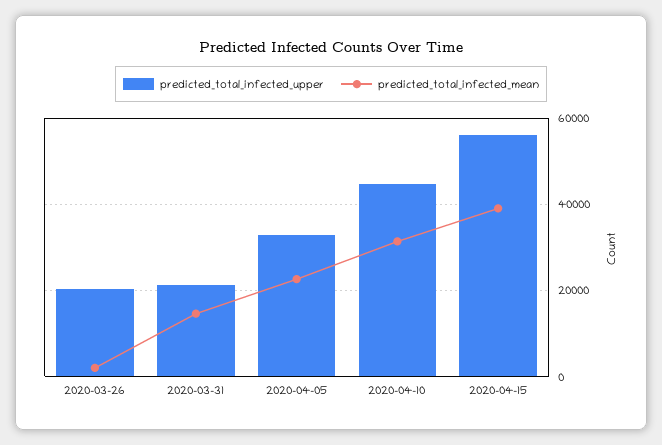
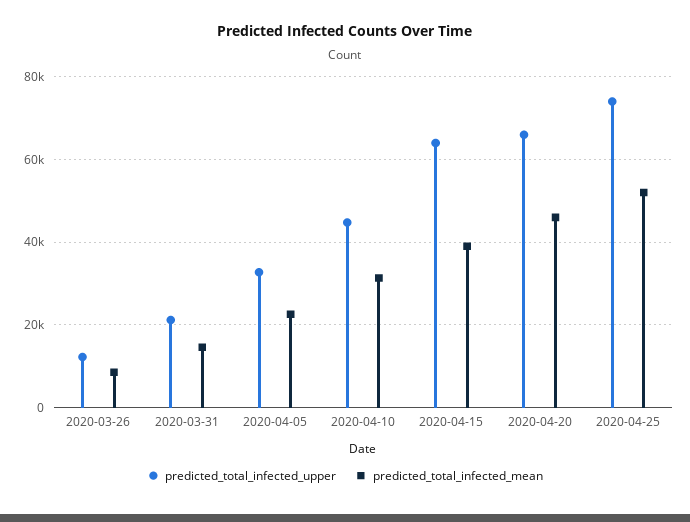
predicted_total_infected_upper, 2020-03-26: 20000 -> 12000
predicted_total_infected_mean, 2020-03-26: 2000 -> 8000
predicted_total_infected_upper, 2020-04-15: 56000 -> 64000
predicted_total_infected_upper, 2020-04-20: none -> 66000
predicted_total_infected_mean, 2020-04-20: none -> 46000
predicted_total_infected_upper, 2020-04-25: none -> 74000
predicted_total_infected_mean, 2020-04-25: none -> 52000

